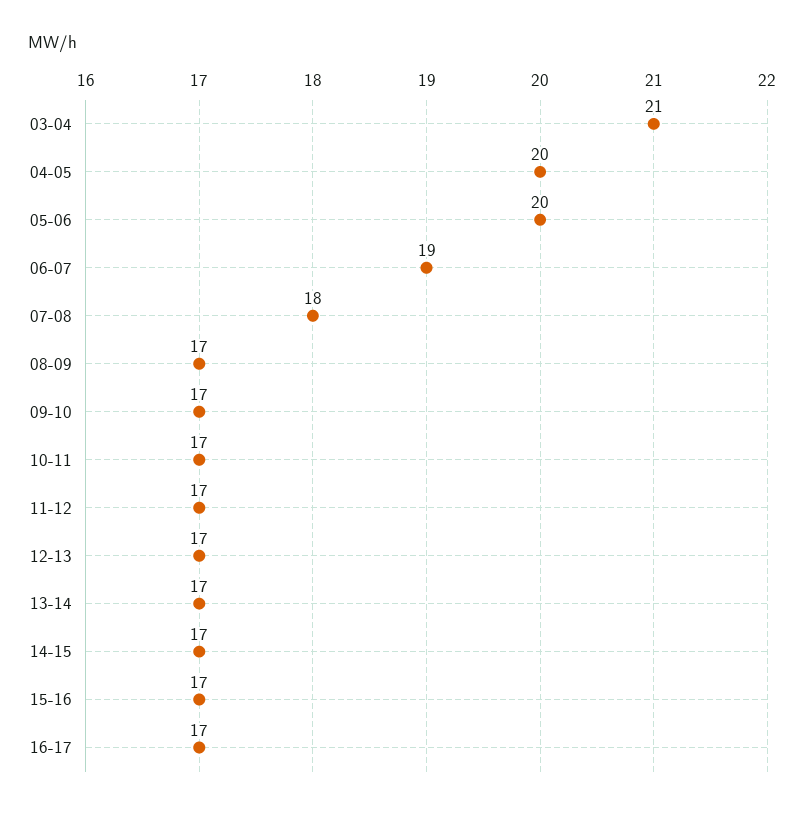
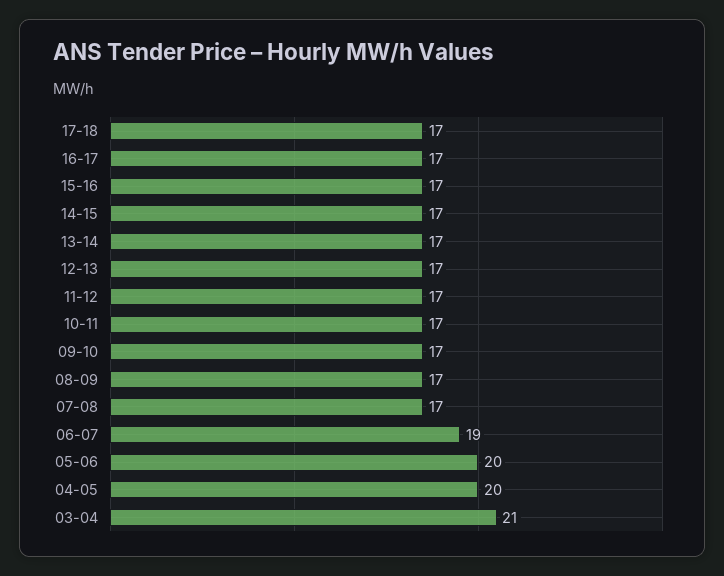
07-08: 18 -> 17
17-18: none -> 17

